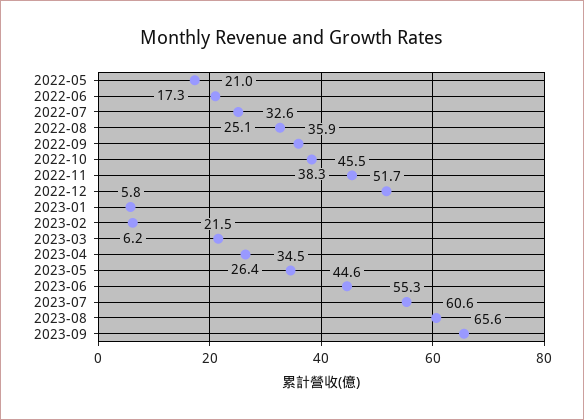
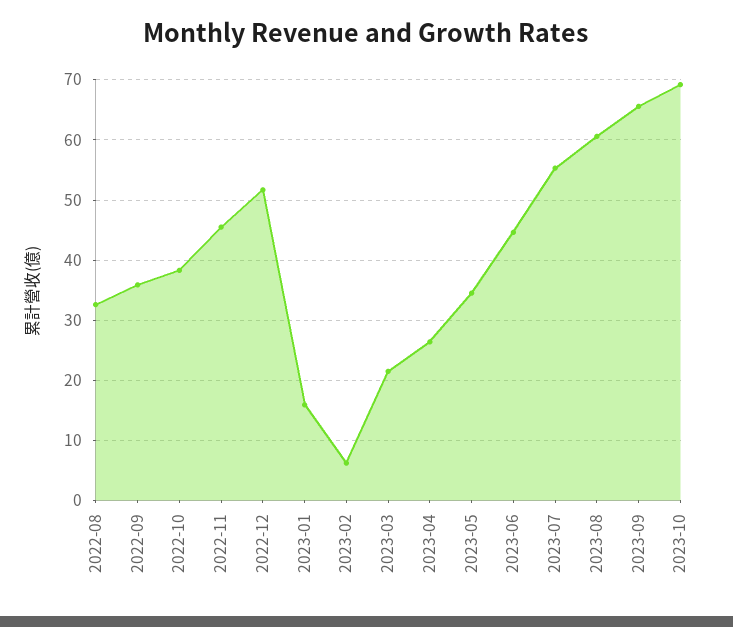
2022-05: 17.3 -> none
2022-06: 21 -> none
2022-07: 25.1 -> none
2023-01: 5.8 -> 16
2023-10: none -> 69

